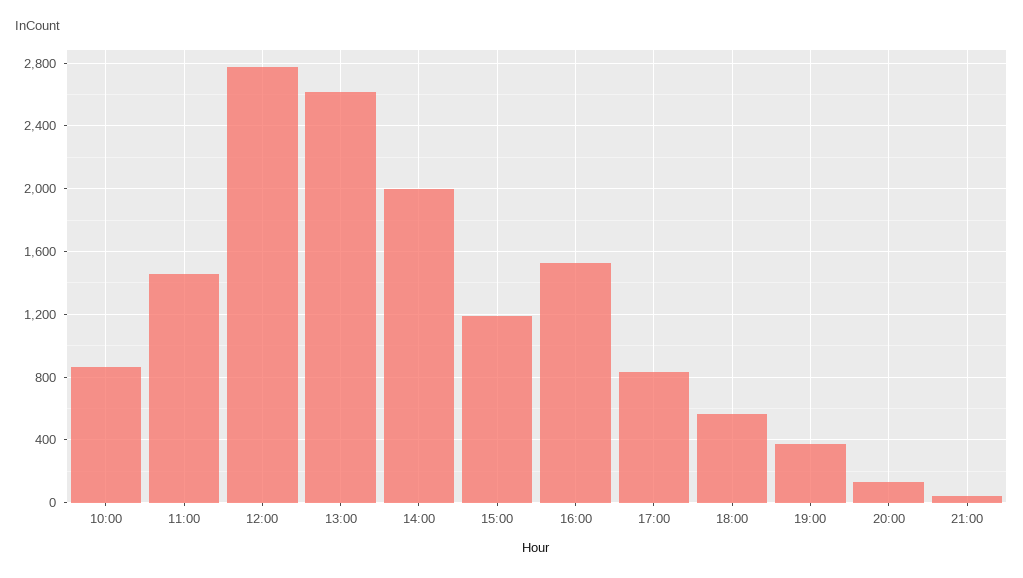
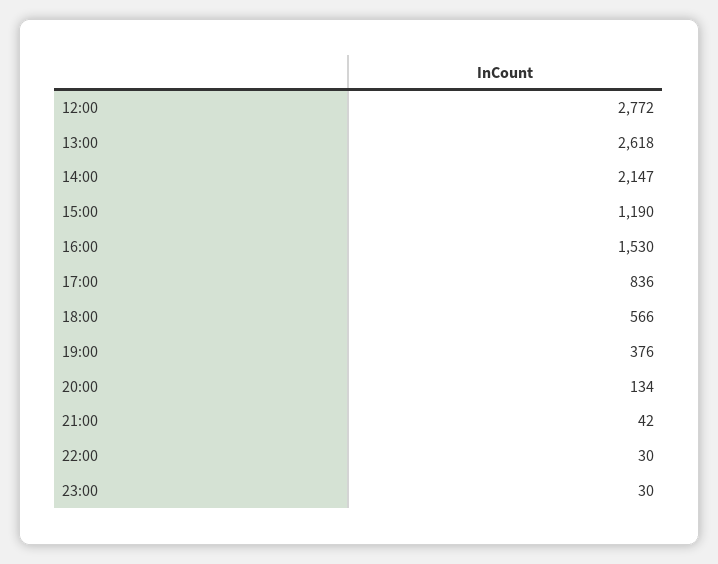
10:00: 850 -> none
11:00: 1450 -> none
14:00: 2000 -> 2147
22:00: none -> 30
23:00: none -> 30

